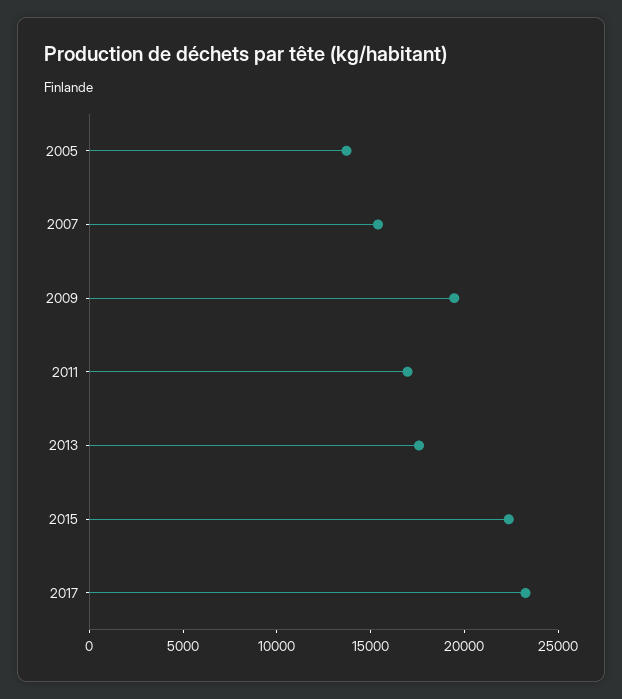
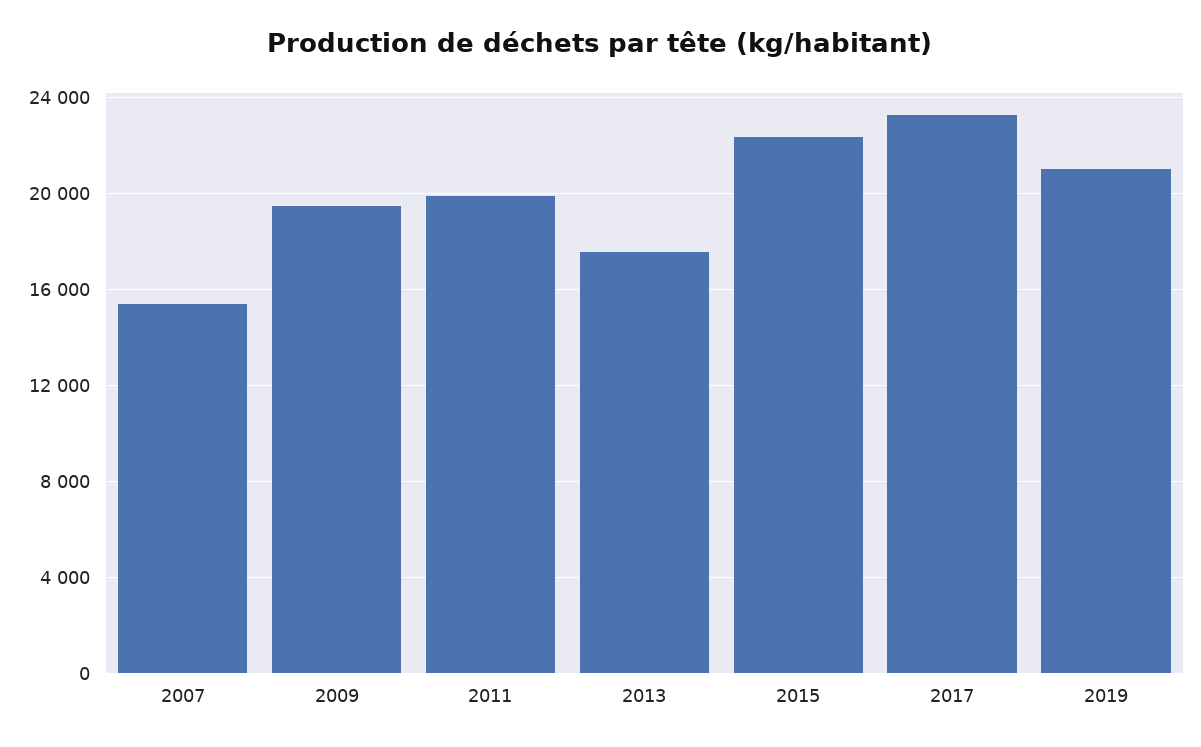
2005: 14000 -> none
2011: 17000 -> 20000
2019: none -> 21000

